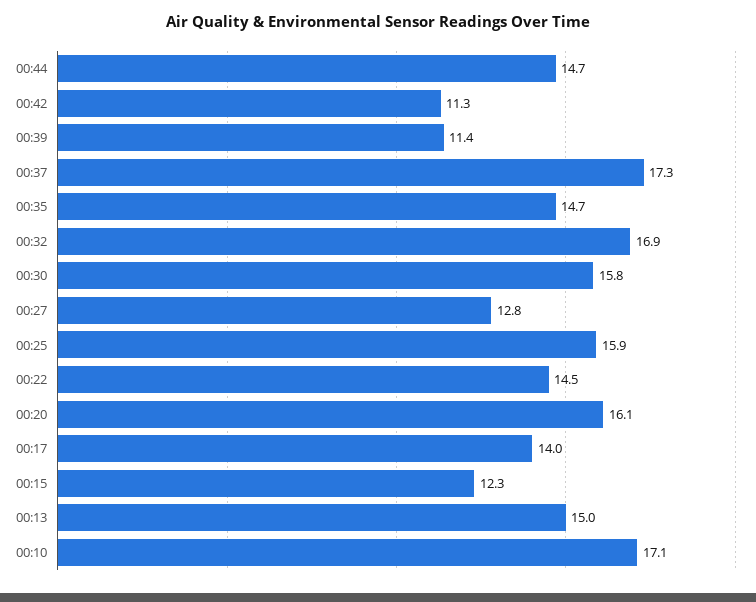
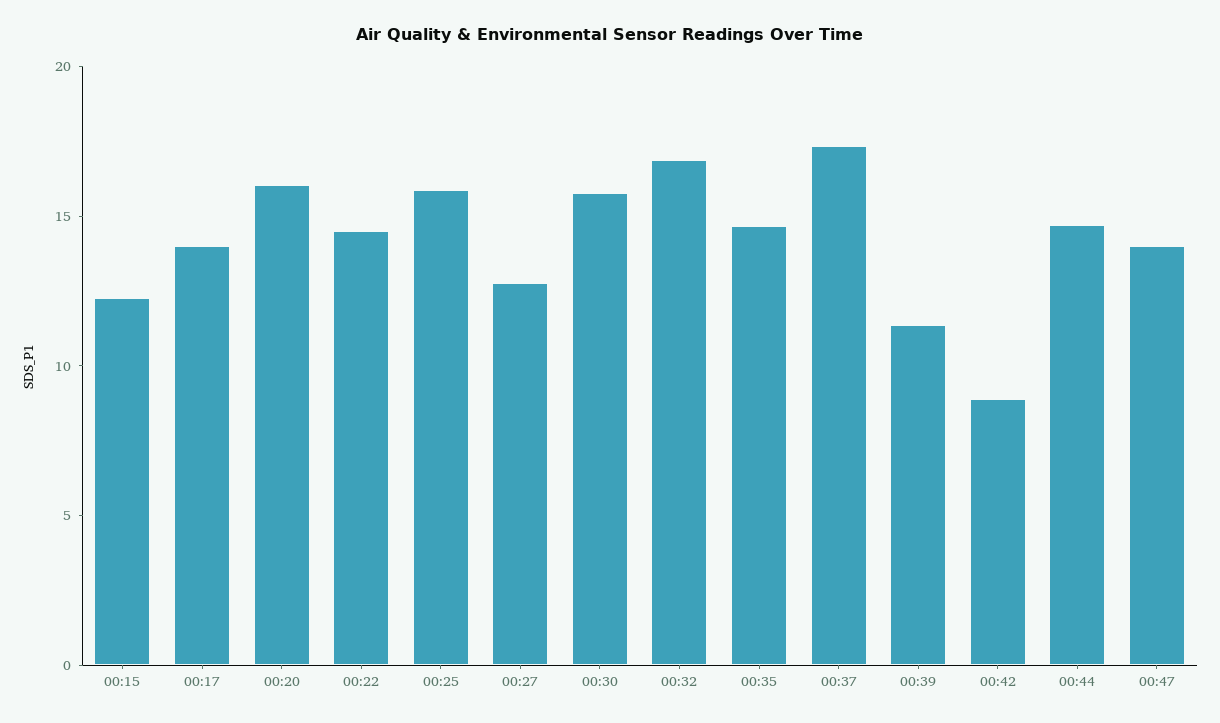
00:42: 11.3 -> 9
00:13: 15 -> none
00:10: 17.1 -> none
00:47: none -> 14

